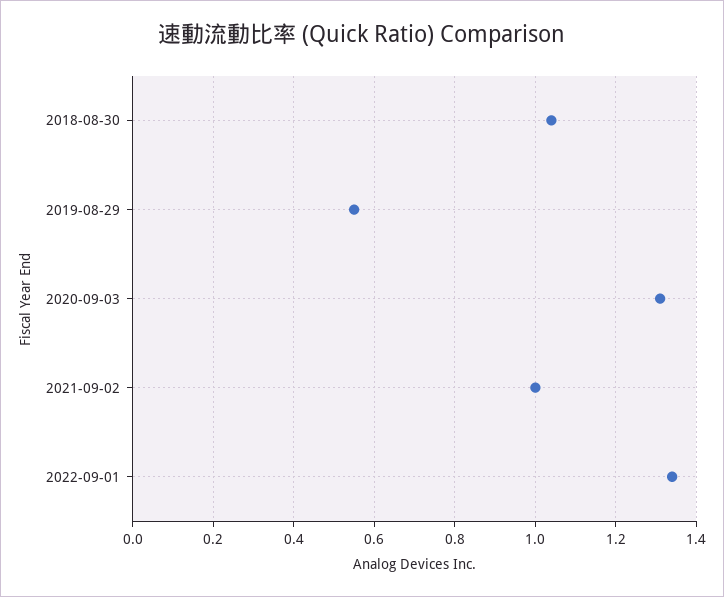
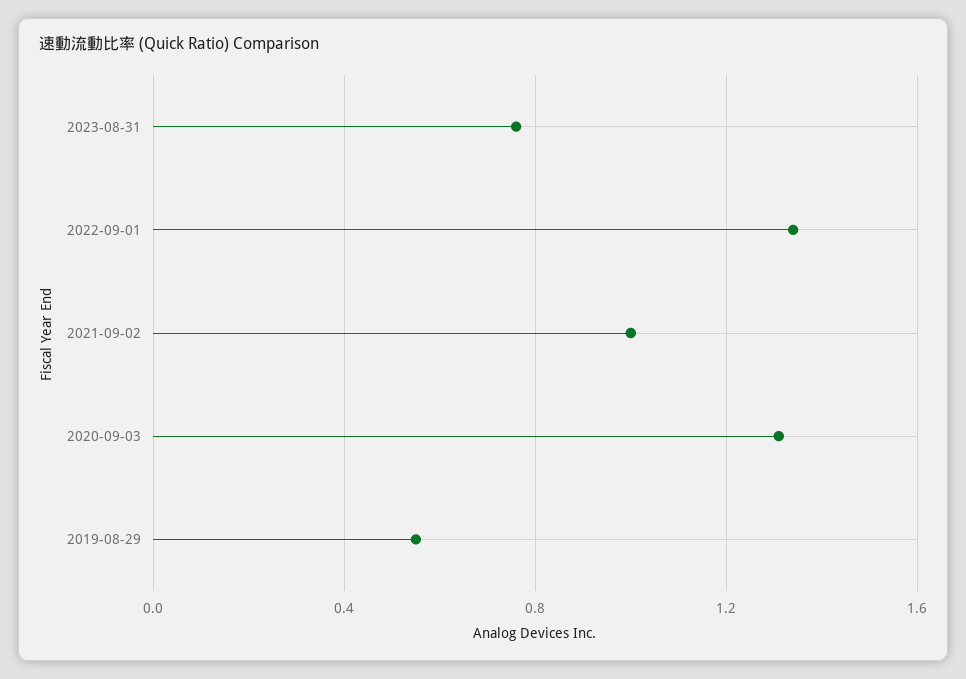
2018-08-30: 1.05 -> none
2023-08-31: none -> 0.75

